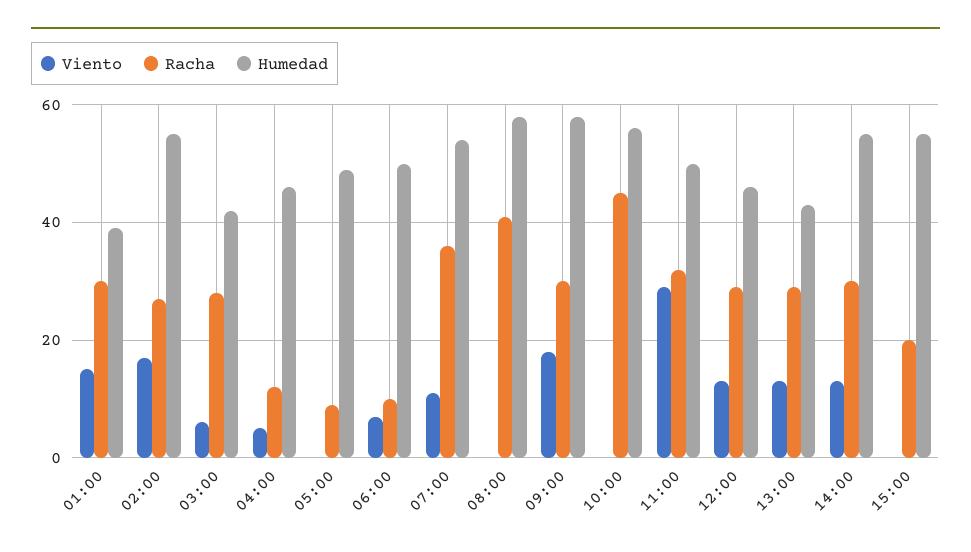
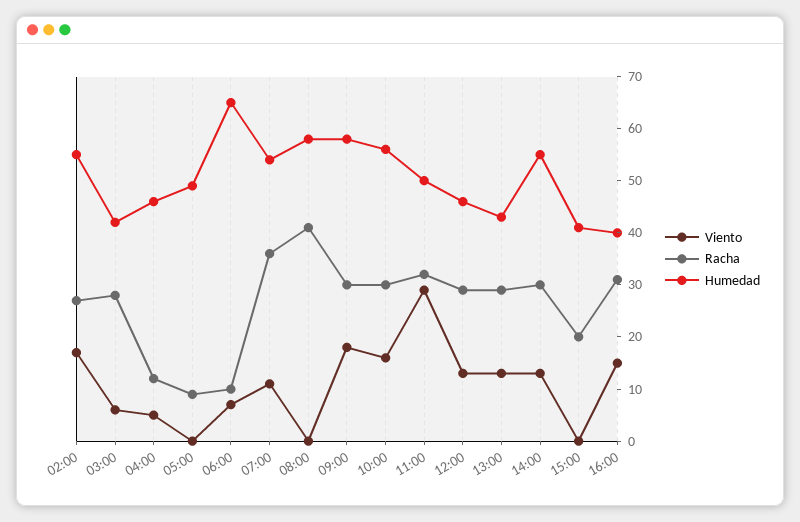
Viento, 01:00: 15 -> none
Racha, 01:00: 30 -> none
Humedad, 01:00: 40 -> none
Humedad, 06:00: 50 -> 65
Viento, 10:00: 0 -> 15
Racha, 10:00: 45 -> 30
Humedad, 15:00: 55 -> 40
Viento, 16:00: none -> 15
Racha, 16:00: none -> 30
Humedad, 16:00: none -> 40

